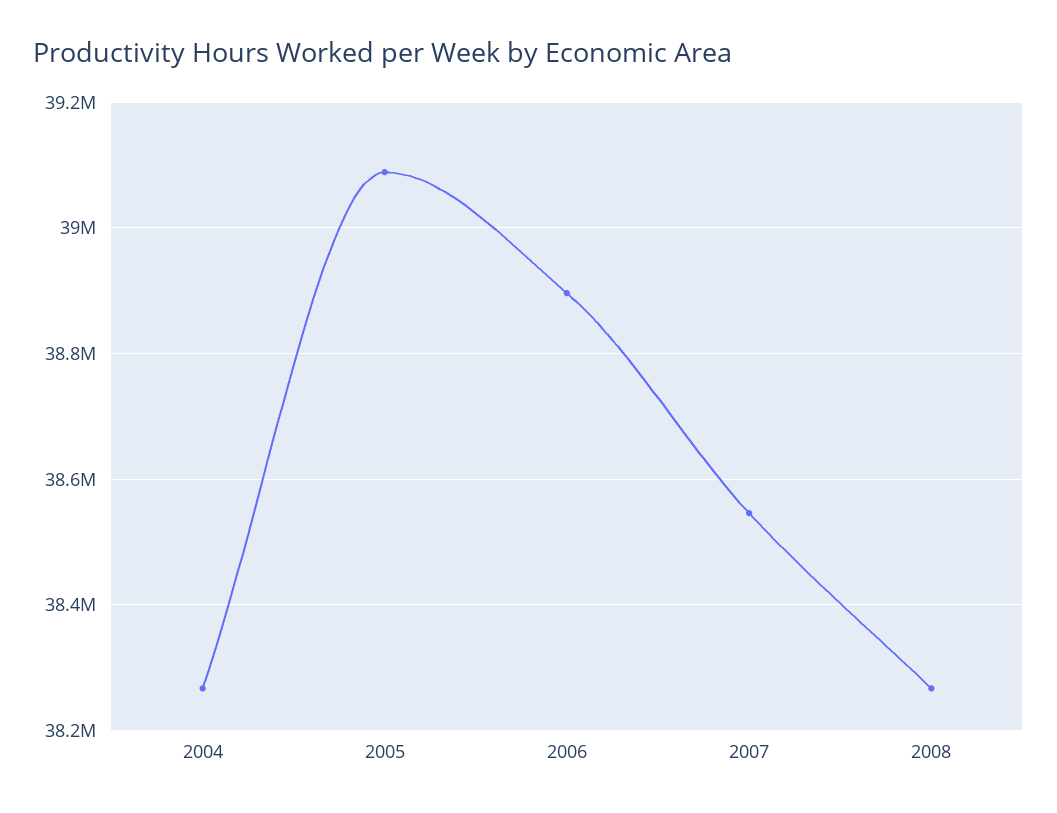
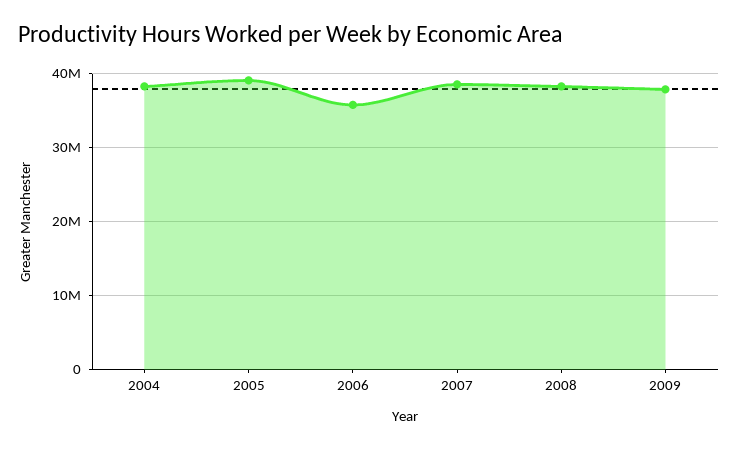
2006: 38900000 -> 36000000
2009: none -> 38000000

